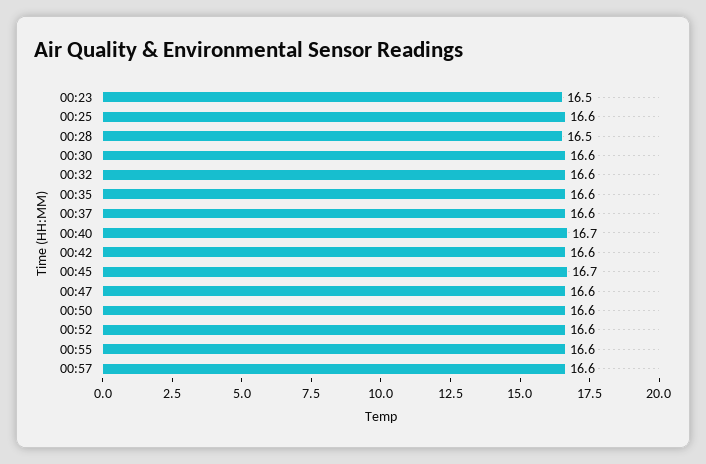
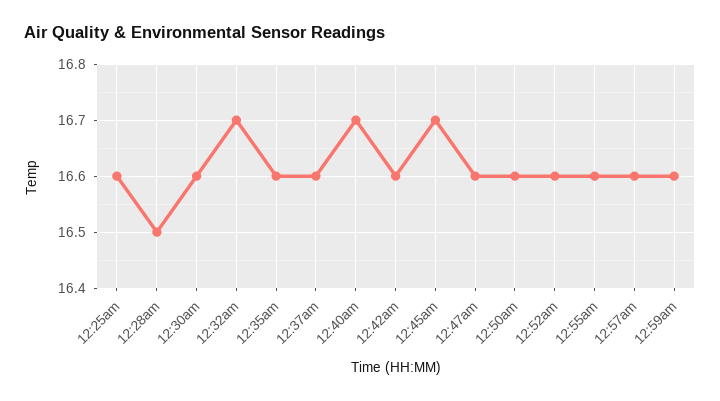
00:23: 16.5 -> none
00:32: 16.6 -> 16.7
12:59am: none -> 16.6

